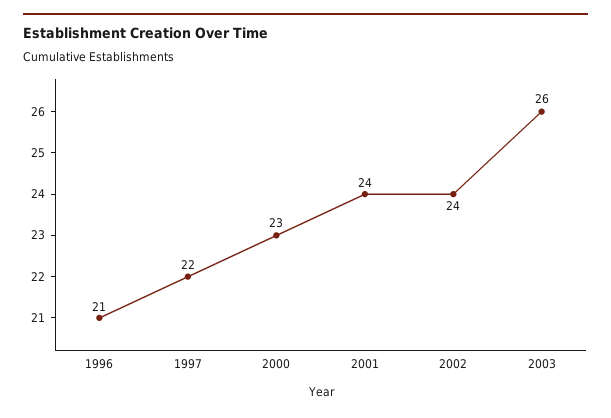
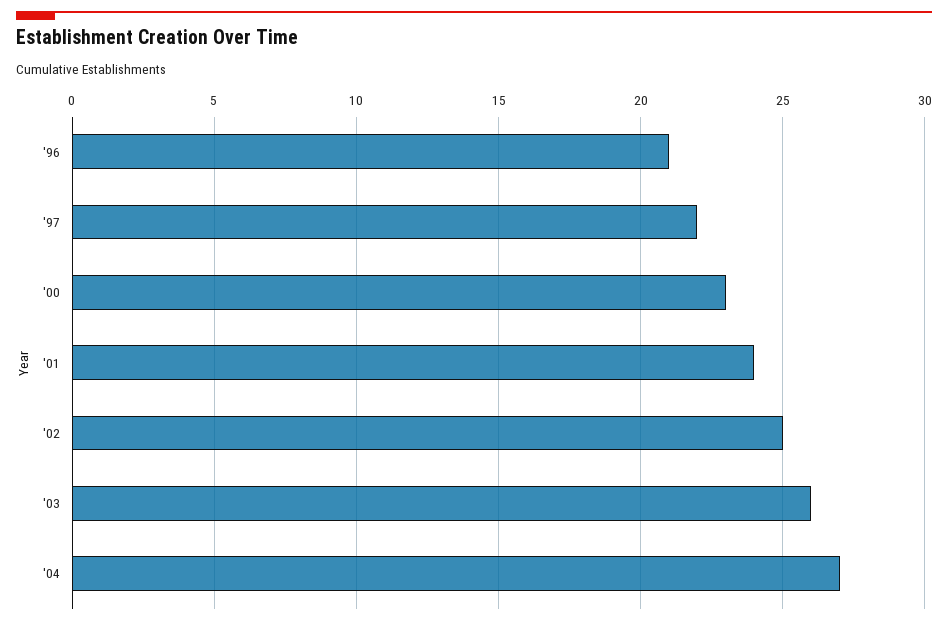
2002: 24 -> 25
'04: none -> 27

